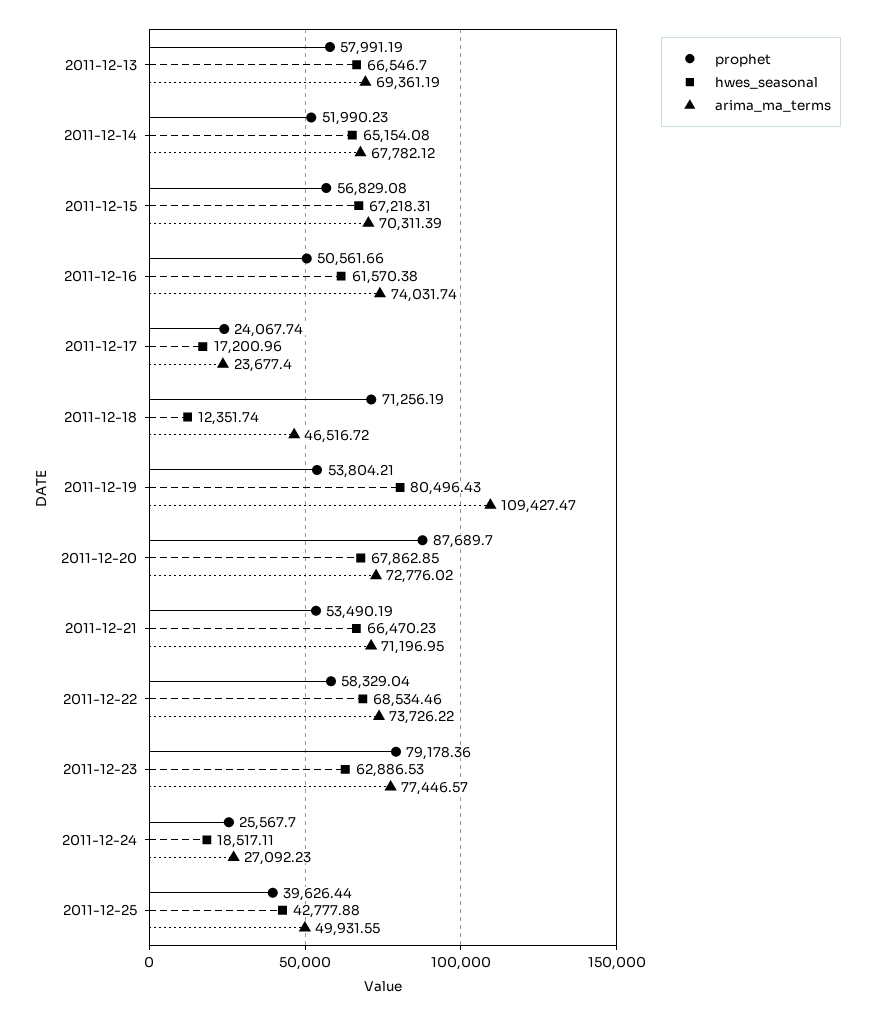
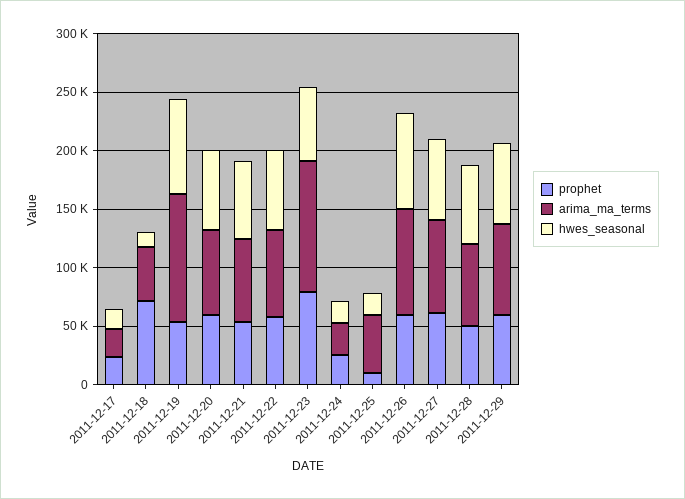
prophet, 2011-12-13: 57991.19 -> none
hwes_seasonal, 2011-12-13: 66546.7 -> none
arima_ma_terms, 2011-12-13: 69361.19 -> none
prophet, 2011-12-14: 51990.23 -> none
hwes_seasonal, 2011-12-14: 65154.08 -> none
arima_ma_terms, 2011-12-14: 67782.12 -> none
prophet, 2011-12-15: 56829.08 -> none
hwes_seasonal, 2011-12-15: 67218.31 -> none
arima_ma_terms, 2011-12-15: 70311.39 -> none
prophet, 2011-12-16: 50561.66 -> none
hwes_seasonal, 2011-12-16: 61570.38 -> none
arima_ma_terms, 2011-12-16: 74031.74 -> none
prophet, 2011-12-20: 87689.7 -> 60000
arima_ma_terms, 2011-12-23: 77446.57 -> 110000
prophet, 2011-12-25: 39626.44 -> 10000
hwes_seasonal, 2011-12-25: 42777.88 -> 20000
prophet, 2011-12-26: none -> 60000
arima_ma_terms, 2011-12-26: none -> 90000
hwes_seasonal, 2011-12-26: none -> 80000
prophet, 2011-12-27: none -> 60000
arima_ma_terms, 2011-12-27: none -> 80000
hwes_seasonal, 2011-12-27: none -> 70000
prophet, 2011-12-28: none -> 50000
arima_ma_terms, 2011-12-28: none -> 70000
hwes_seasonal, 2011-12-28: none -> 70000
prophet, 2011-12-29: none -> 60000
arima_ma_terms, 2011-12-29: none -> 80000
hwes_seasonal, 2011-12-29: none -> 70000

